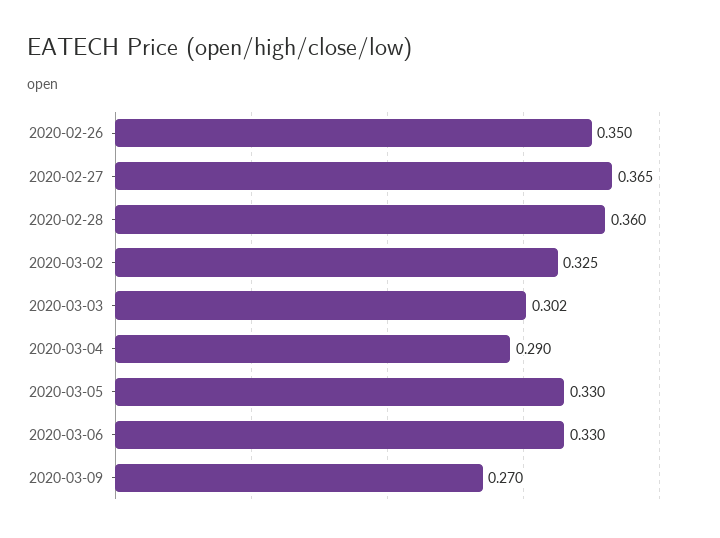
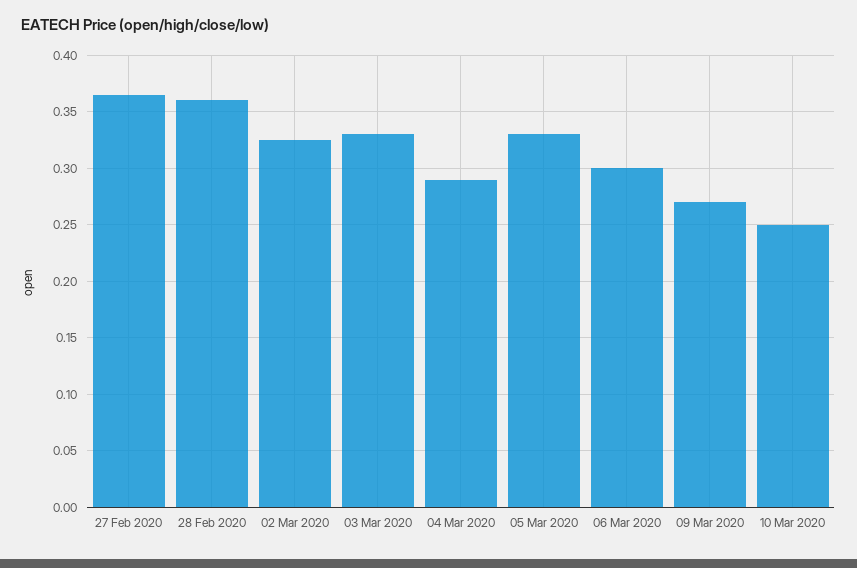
2020-02-26: 0.35 -> none
2020-03-03: 0.302 -> 0.33
2020-03-06: 0.33 -> 0.3
10 Mar 2020: none -> 0.25

